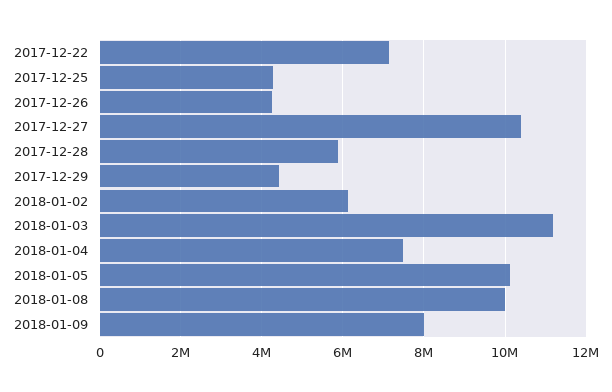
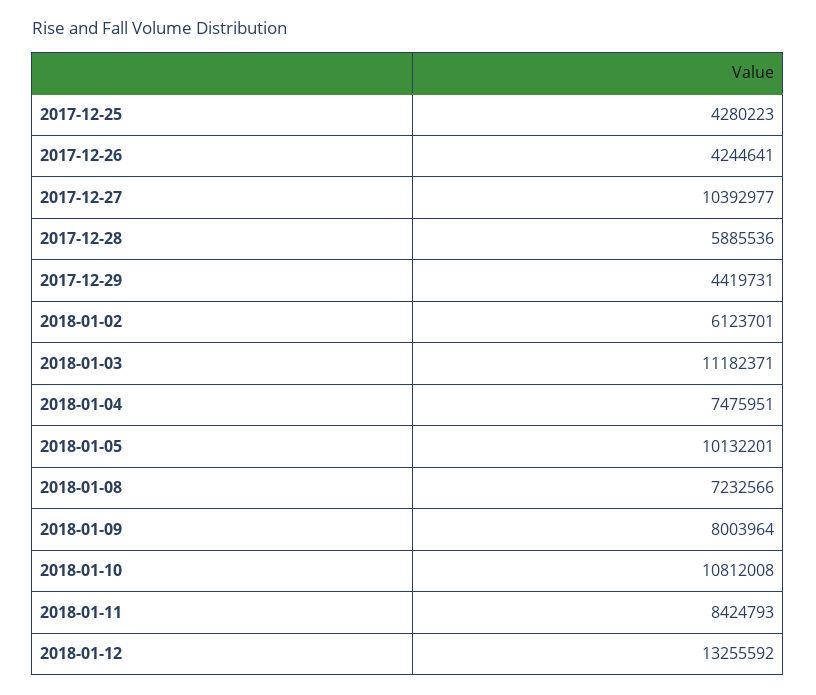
2017-12-22: 7200000 -> none
2018-01-08: 10000000 -> 7232566
2018-01-10: none -> 10812008
2018-01-11: none -> 8424793
2018-01-12: none -> 13255592

